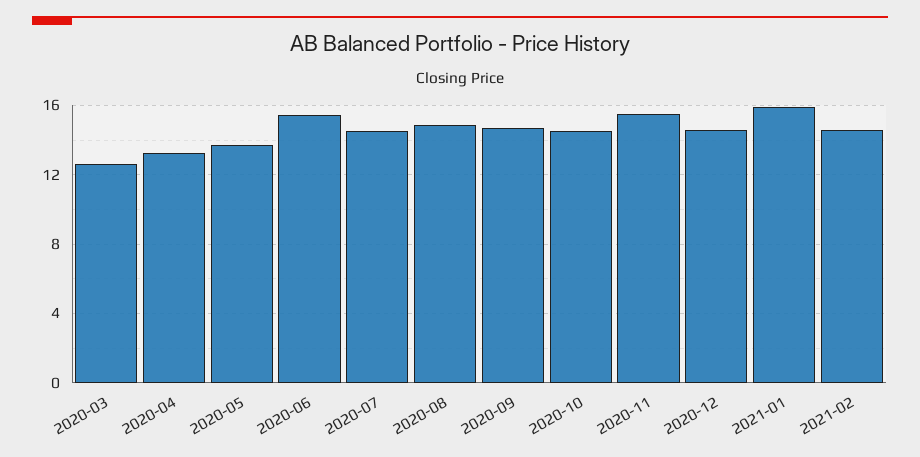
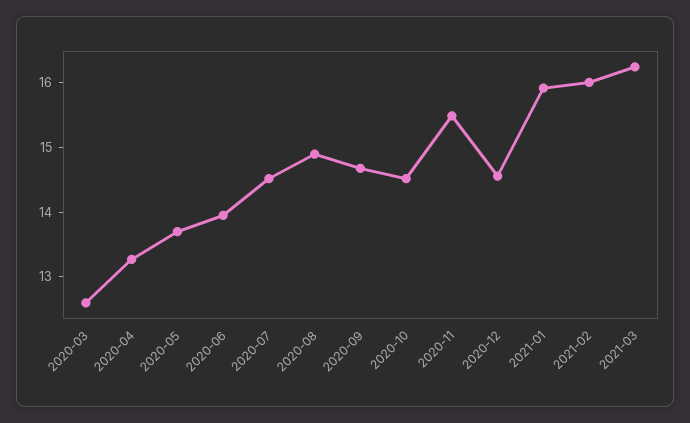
2020-06: 15.5 -> 14
2021-02: 14.5 -> 16
2021-03: none -> 16.2

